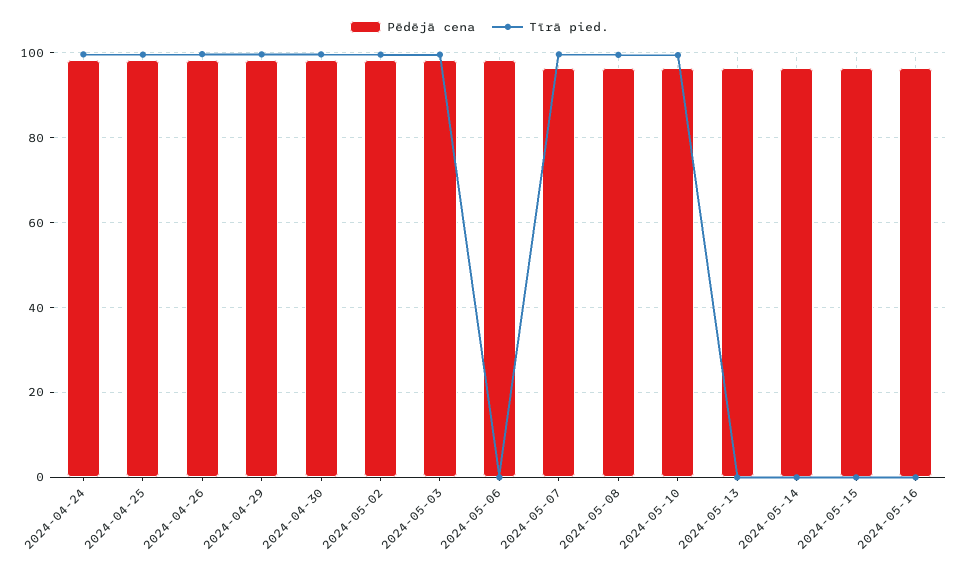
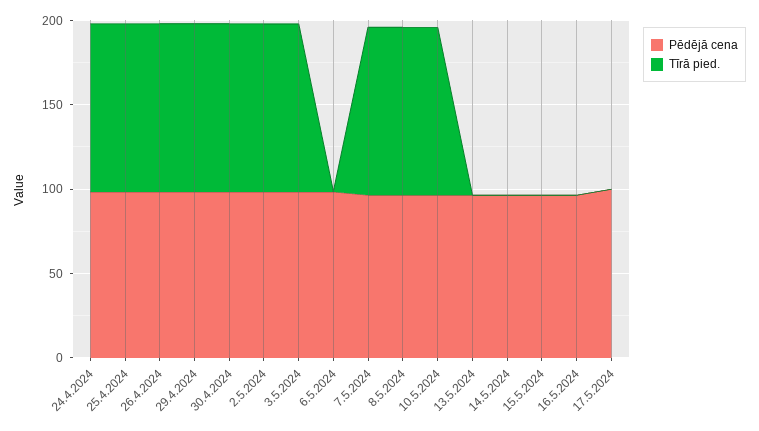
Pēdējā cena, 17.5.2024: none -> 100
Tīrā pied., 17.5.2024: none -> 0

